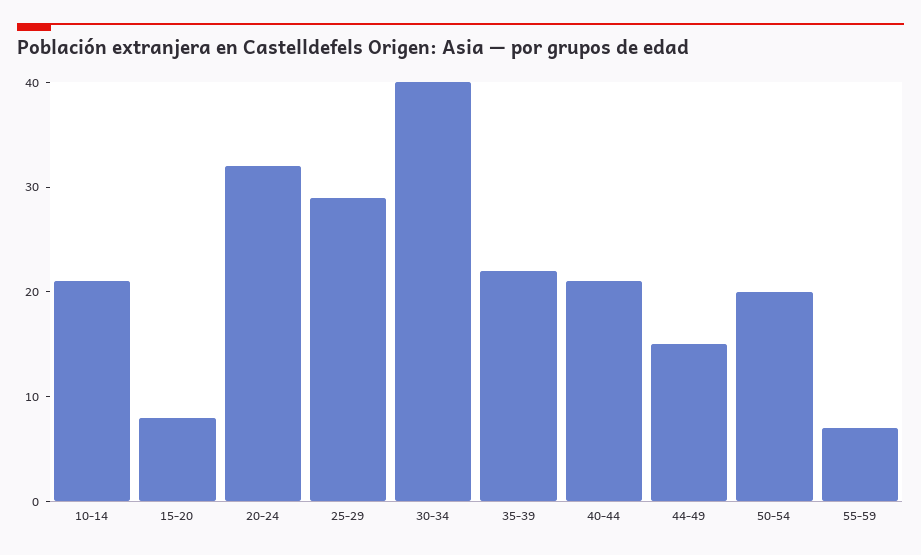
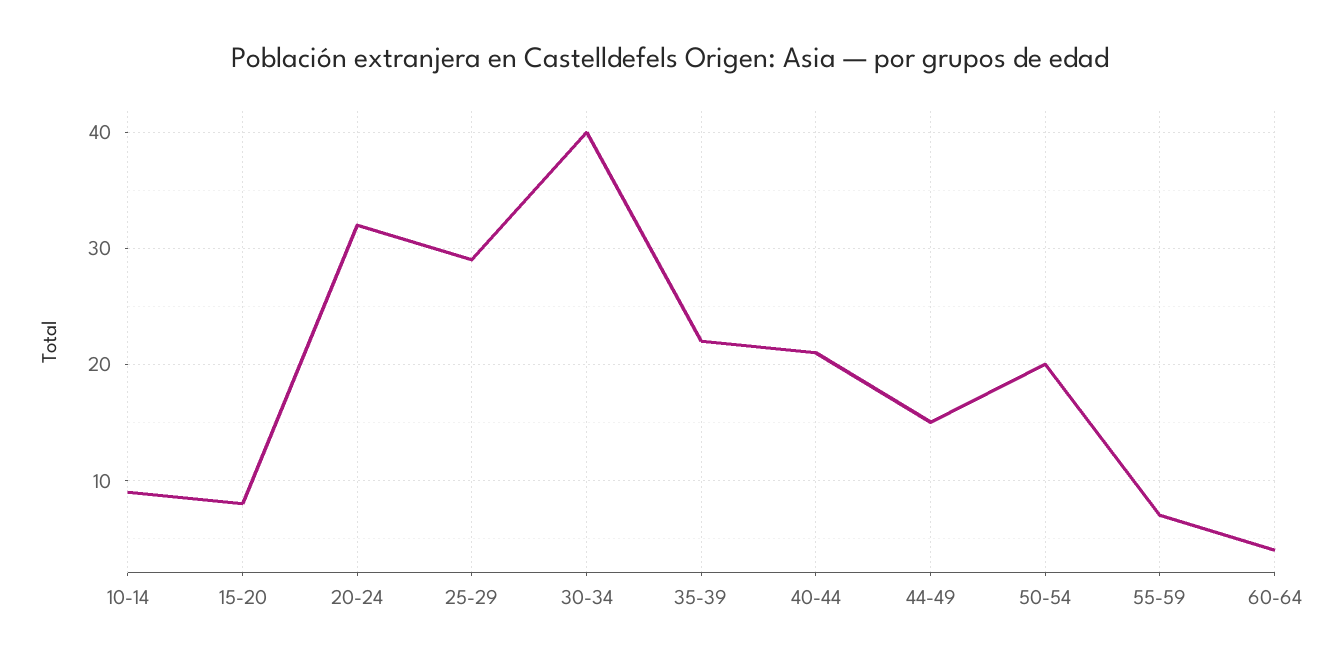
10-14: 21 -> 9
60-64: none -> 4

